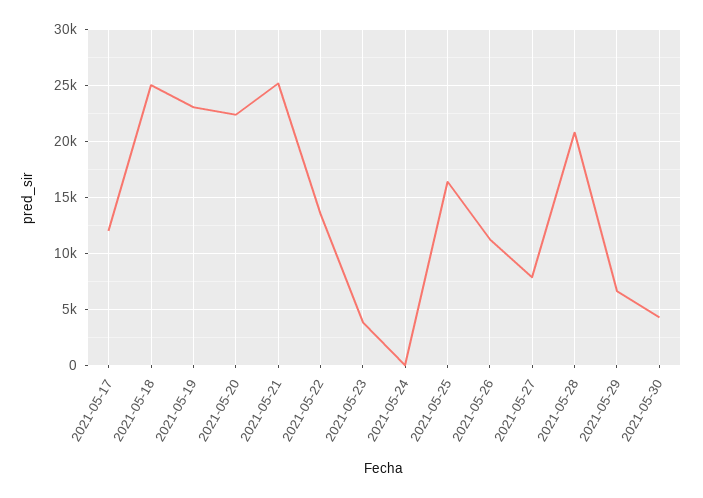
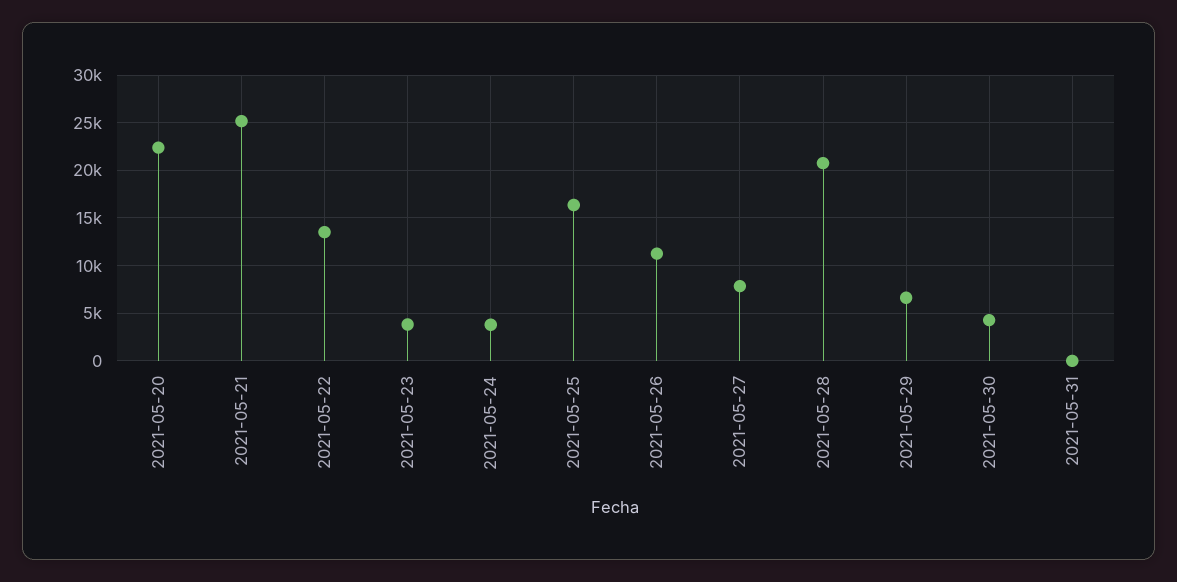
2021-05-17: 12000 -> none
2021-05-18: 25000 -> none
2021-05-19: 23000 -> none
2021-05-24: 0 -> 4000
2021-05-31: none -> 0

